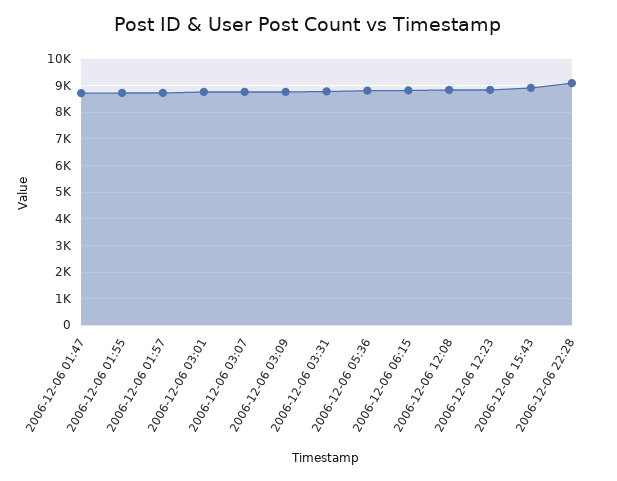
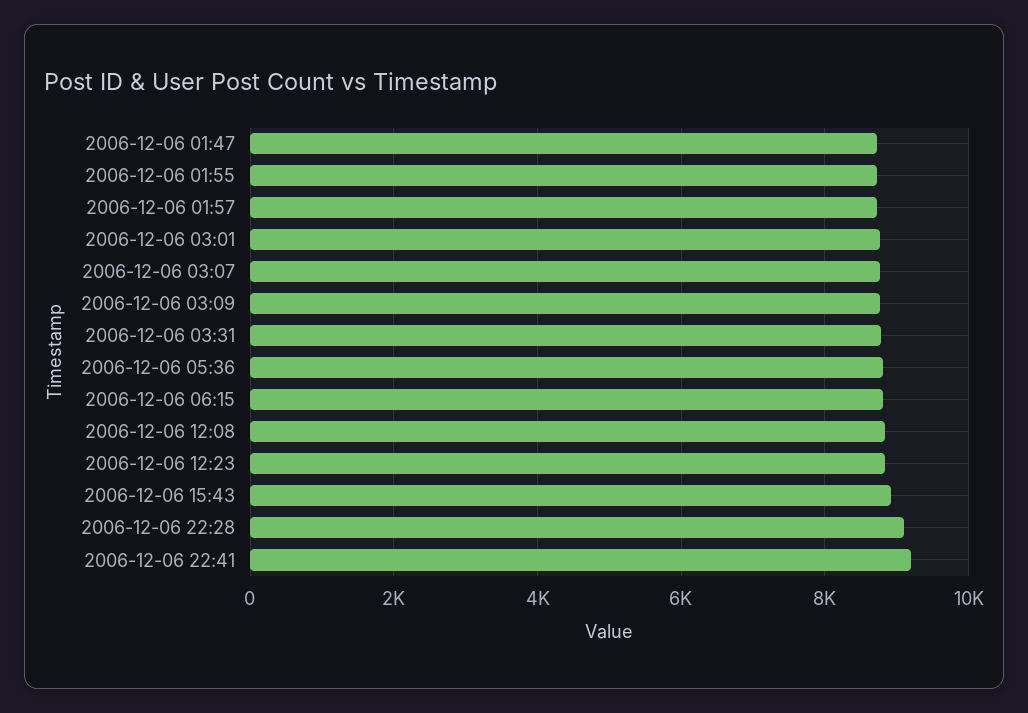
2006-12-06 22:41: none -> 9200

